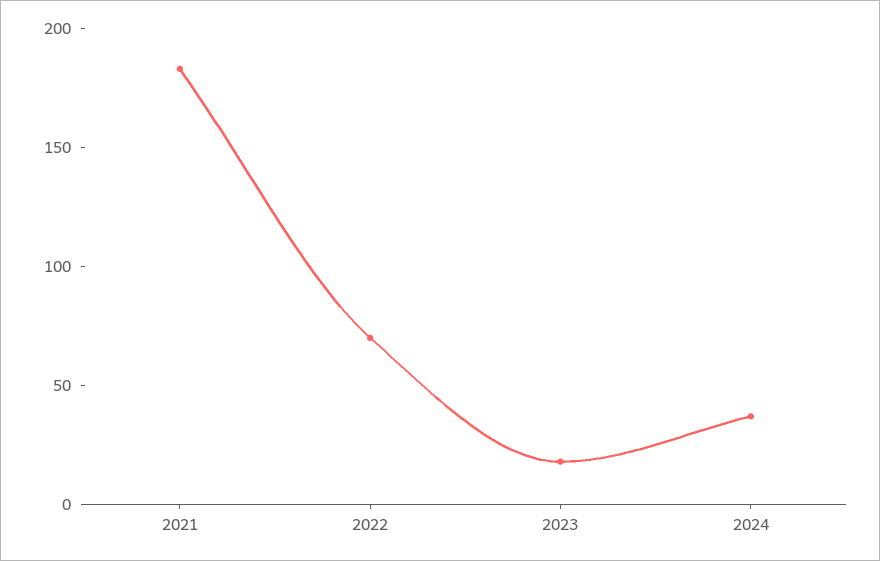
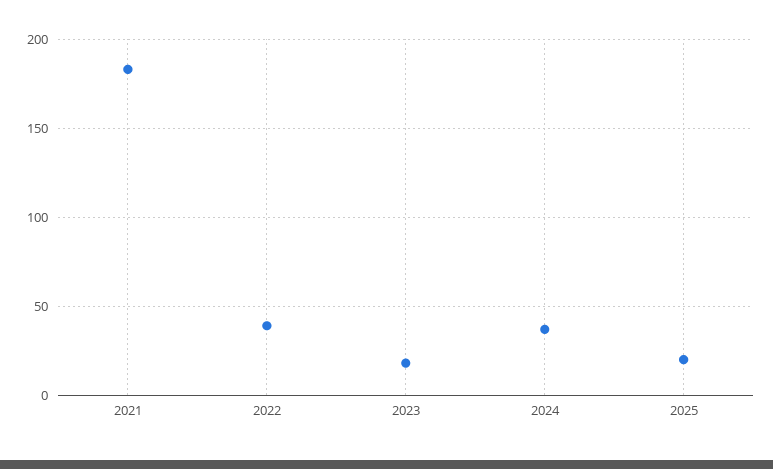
2022: 70 -> 40
2025: none -> 20

